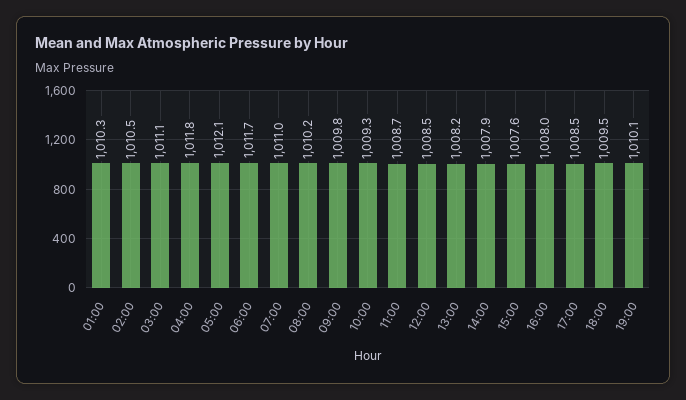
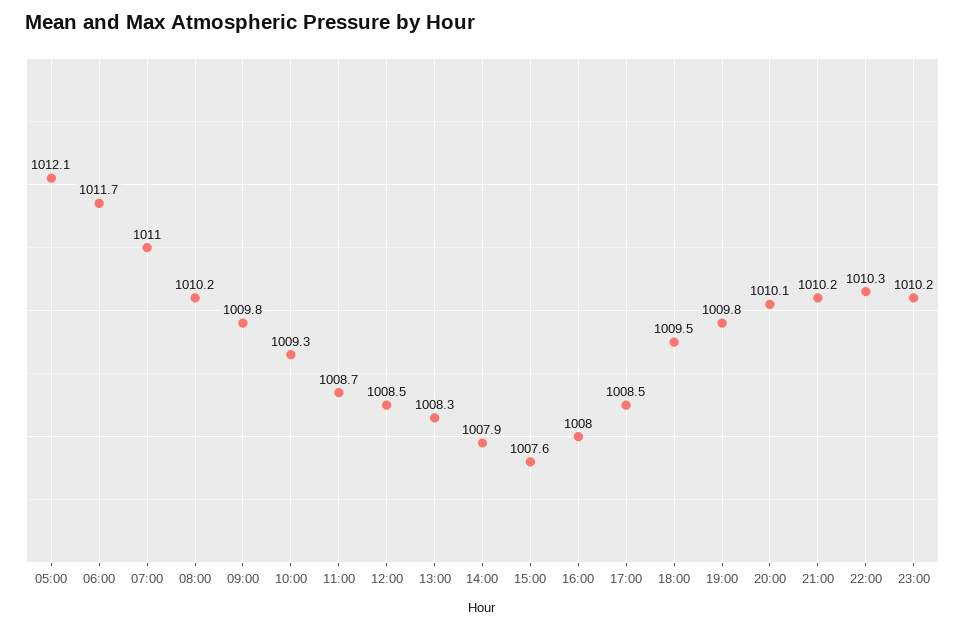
01:00: 1010.3 -> none
02:00: 1010.5 -> none
03:00: 1011.1 -> none
04:00: 1011.8 -> none
13:00: 1008.2 -> 1008.3
19:00: 1010.1 -> 1009.8
20:00: none -> 1010.1
21:00: none -> 1010.2
22:00: none -> 1010.3
23:00: none -> 1010.2

